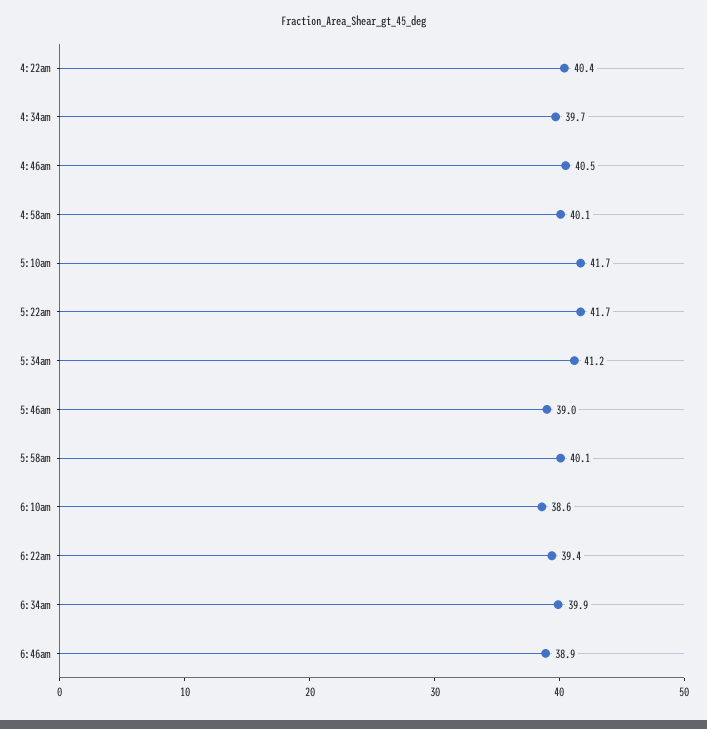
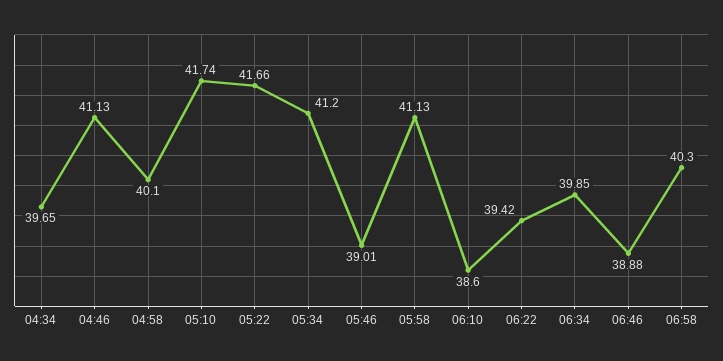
4:22am: 40.4 -> none
4:46am: 40.5 -> 41.13
5:58am: 40.1 -> 41.13
06:58: none -> 40.3

